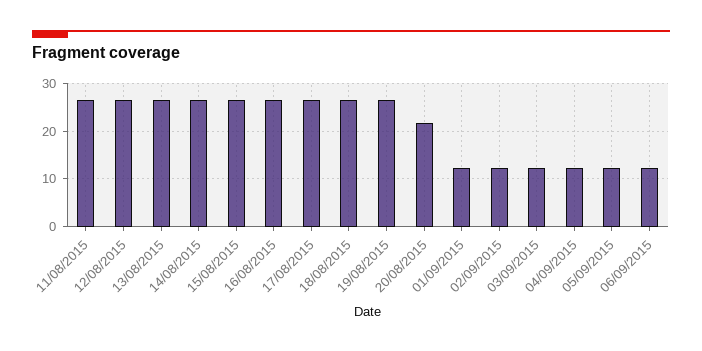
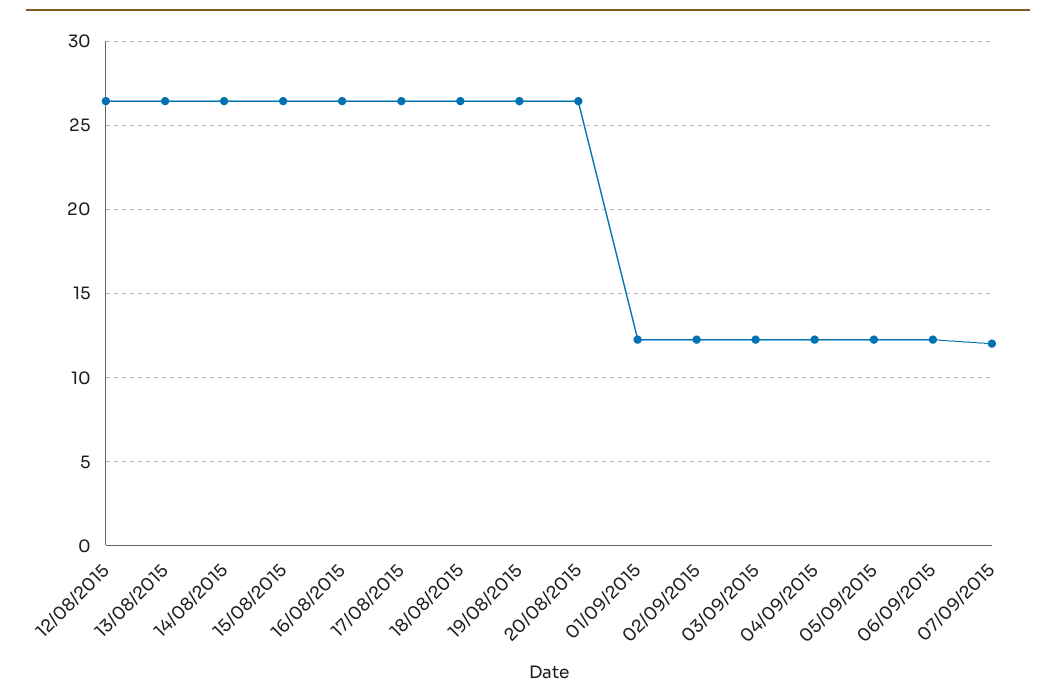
11/08/2015: 26 -> none
20/08/2015: 22 -> 26.5
07/09/2015: none -> 12

